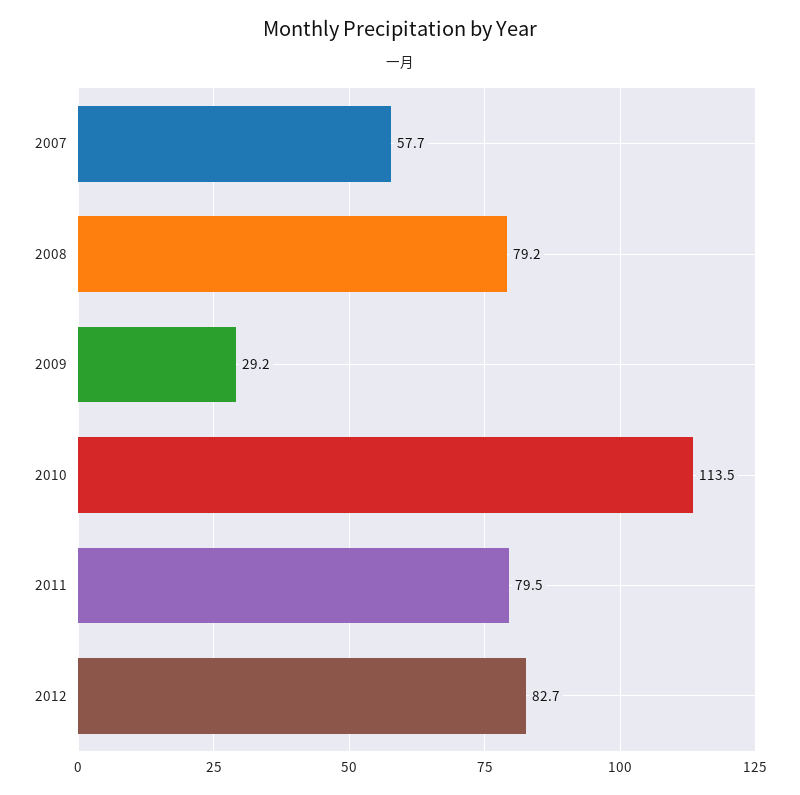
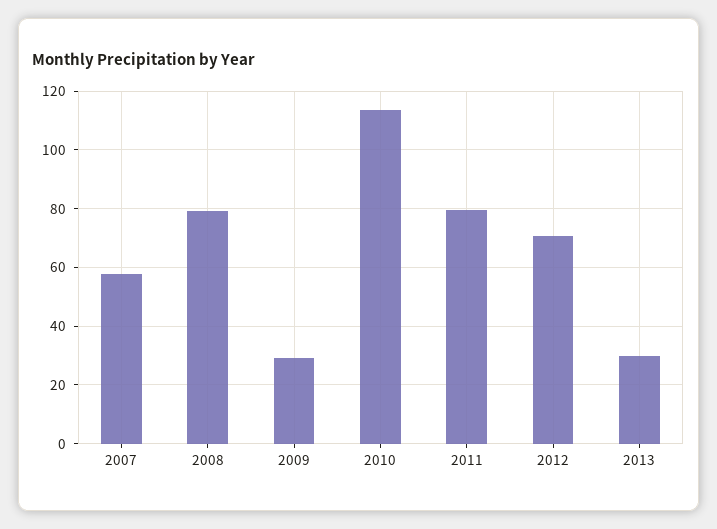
2012: 82.7 -> 70
2013: none -> 30

